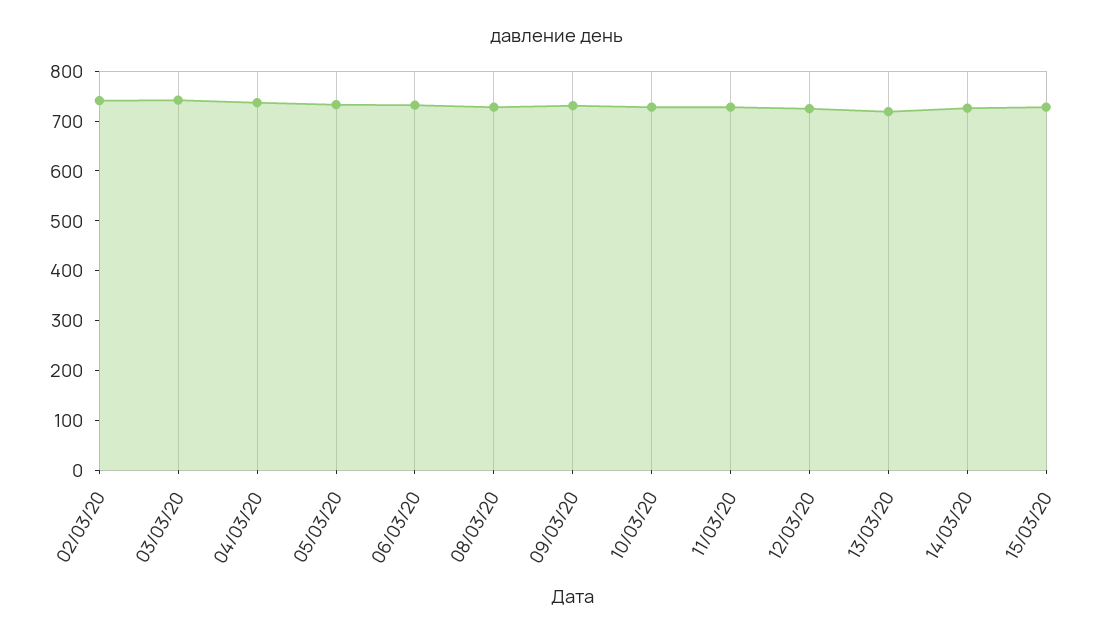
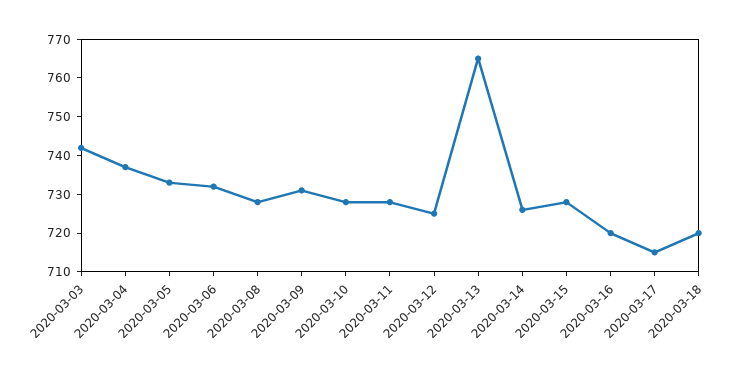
02/03/20: 740 -> none
13/03/20: 720 -> 765
2020-03-16: none -> 720
2020-03-17: none -> 715
2020-03-18: none -> 720

